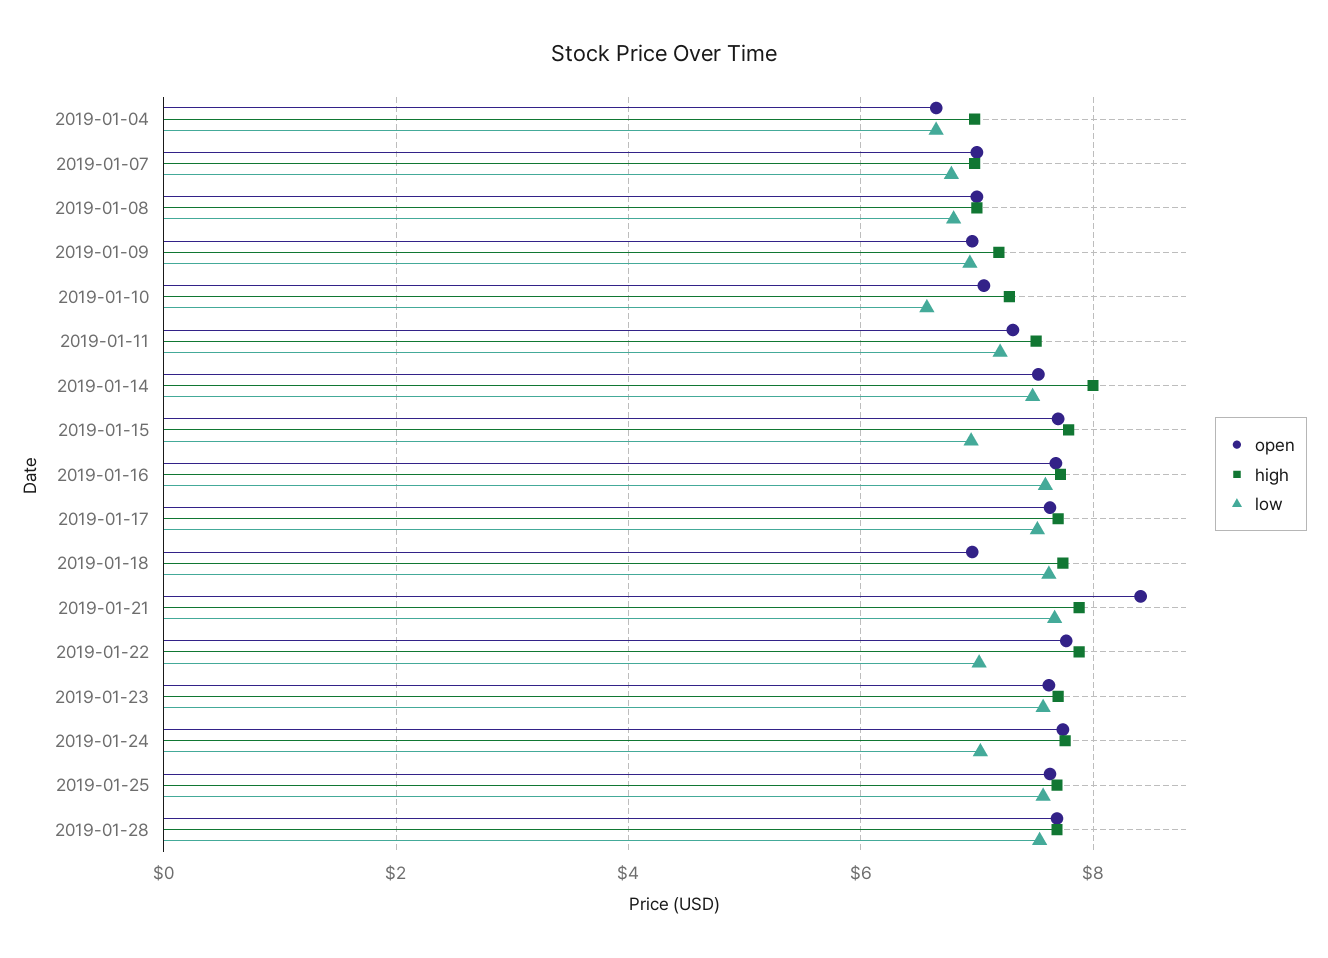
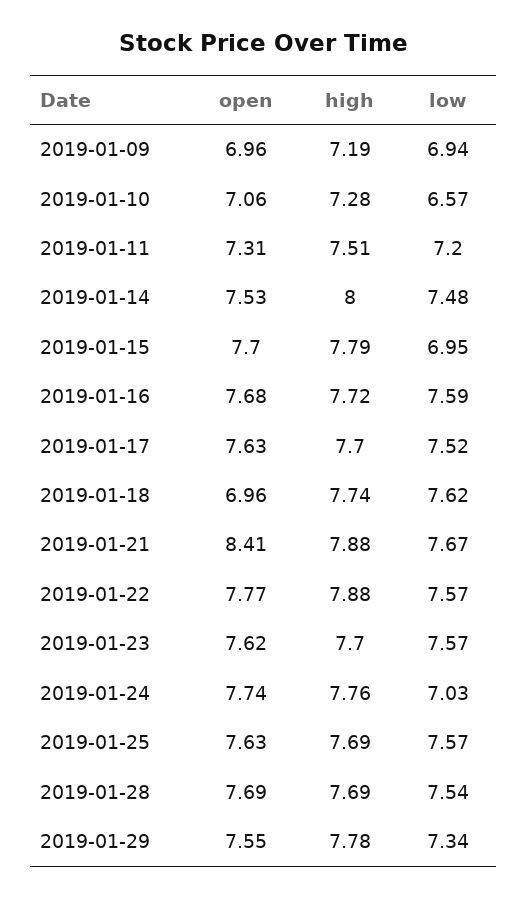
open, 2019-01-04: 6.6 -> none
high, 2019-01-04: 7 -> none
low, 2019-01-04: 6.6 -> none
open, 2019-01-07: 7 -> none
high, 2019-01-07: 7 -> none
low, 2019-01-07: 6.8 -> none
open, 2019-01-08: 7 -> none
high, 2019-01-08: 7 -> none
low, 2019-01-08: 6.8 -> none
low, 2019-01-22: 7 -> 7.57
open, 2019-01-29: none -> 7.55
high, 2019-01-29: none -> 7.78
low, 2019-01-29: none -> 7.34

